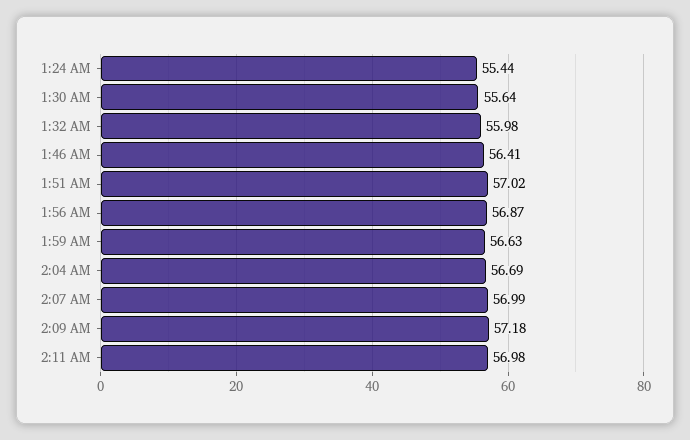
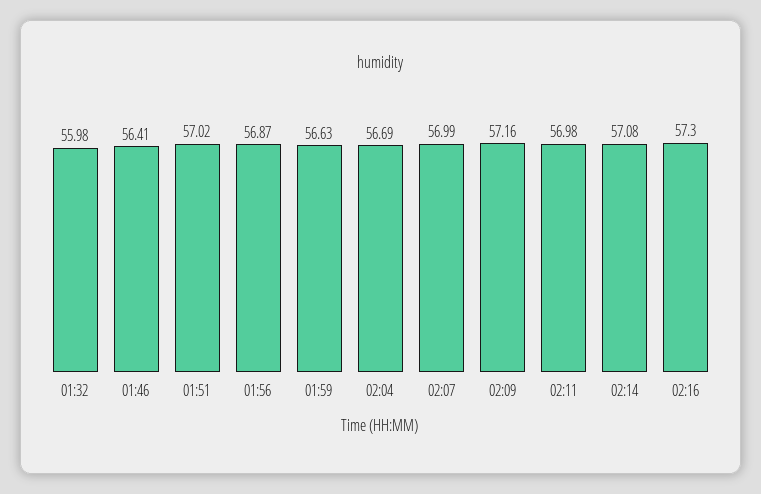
1:24 AM: 55.44 -> none
1:30 AM: 55.64 -> none
2:09 AM: 57.18 -> 57.16
02:14: none -> 57.08
02:16: none -> 57.3

